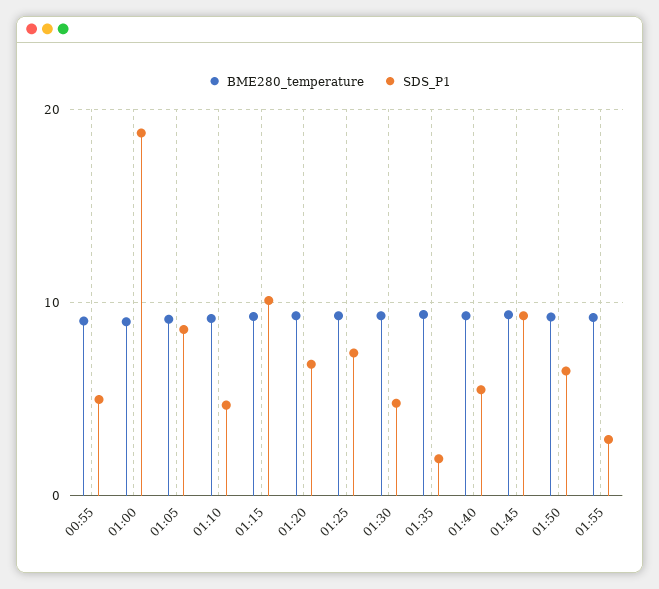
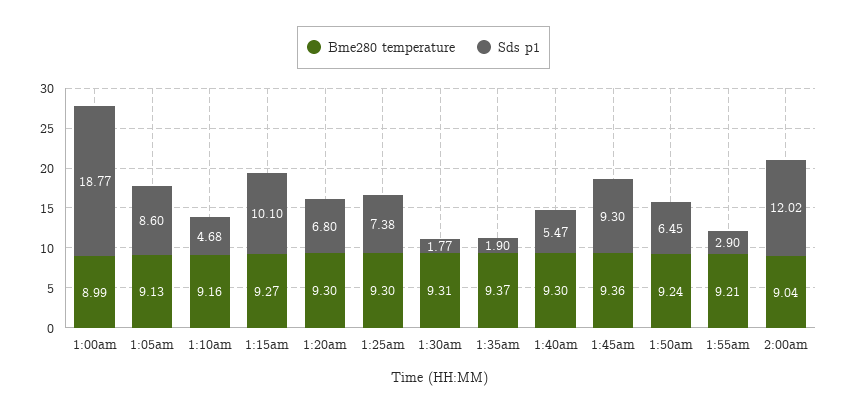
BME280_temperature, 00:55: 9 -> none
SDS_P1, 00:55: 5 -> none
SDS_P1, 01:30: 5 -> 1.77
BME280_temperature, 2:00am: none -> 9.04
SDS_P1, 2:00am: none -> 12.02

